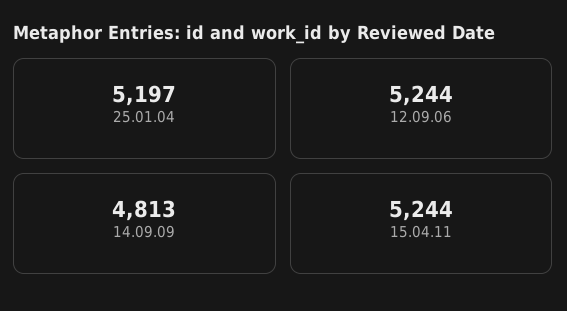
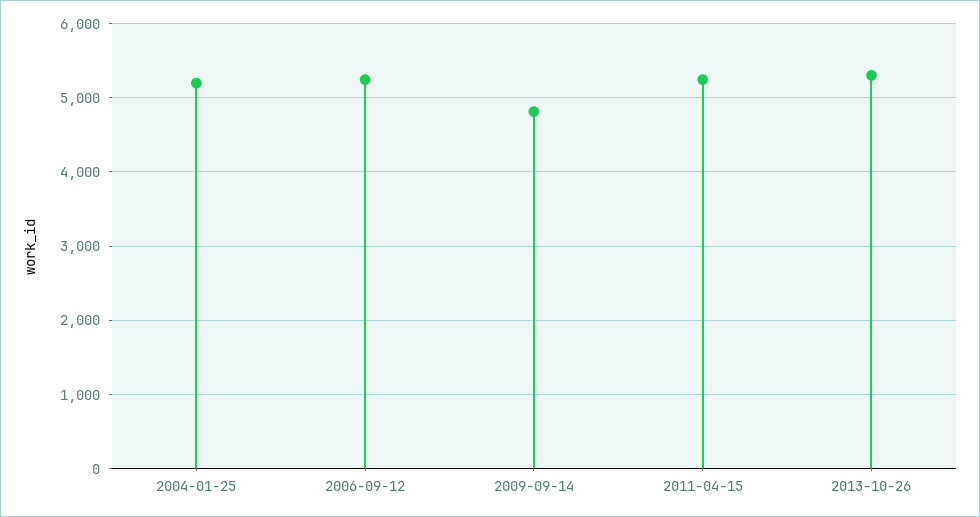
2013-10-26: none -> 5300

